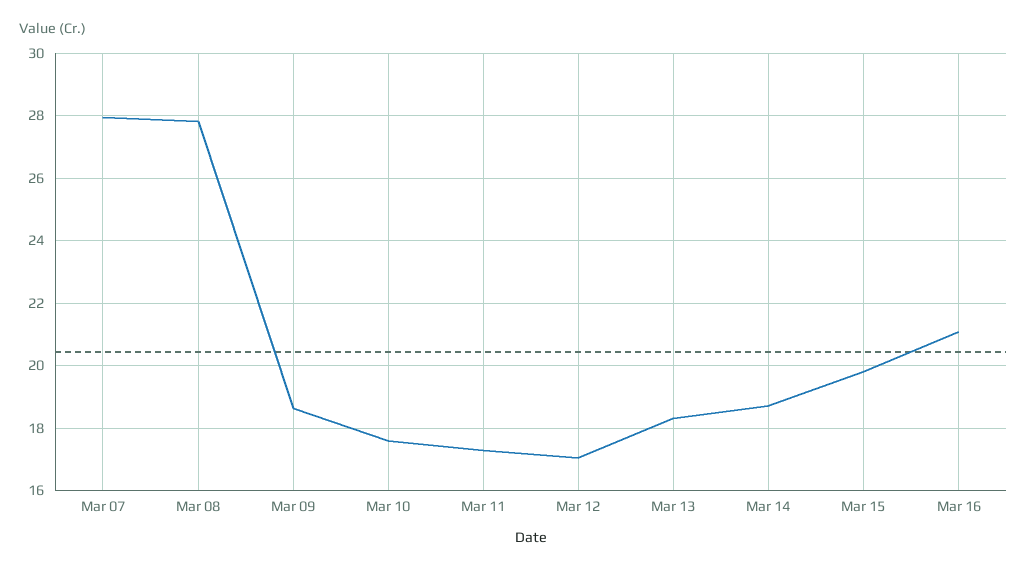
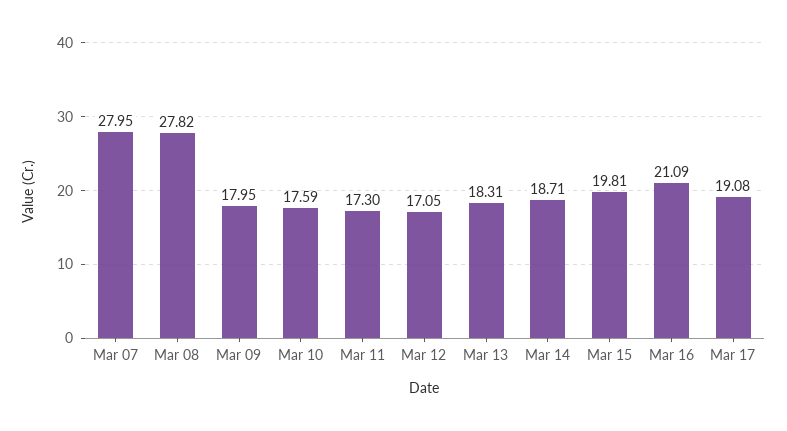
Mar 09: 18.6 -> 17.95
Mar 17: none -> 19.08

